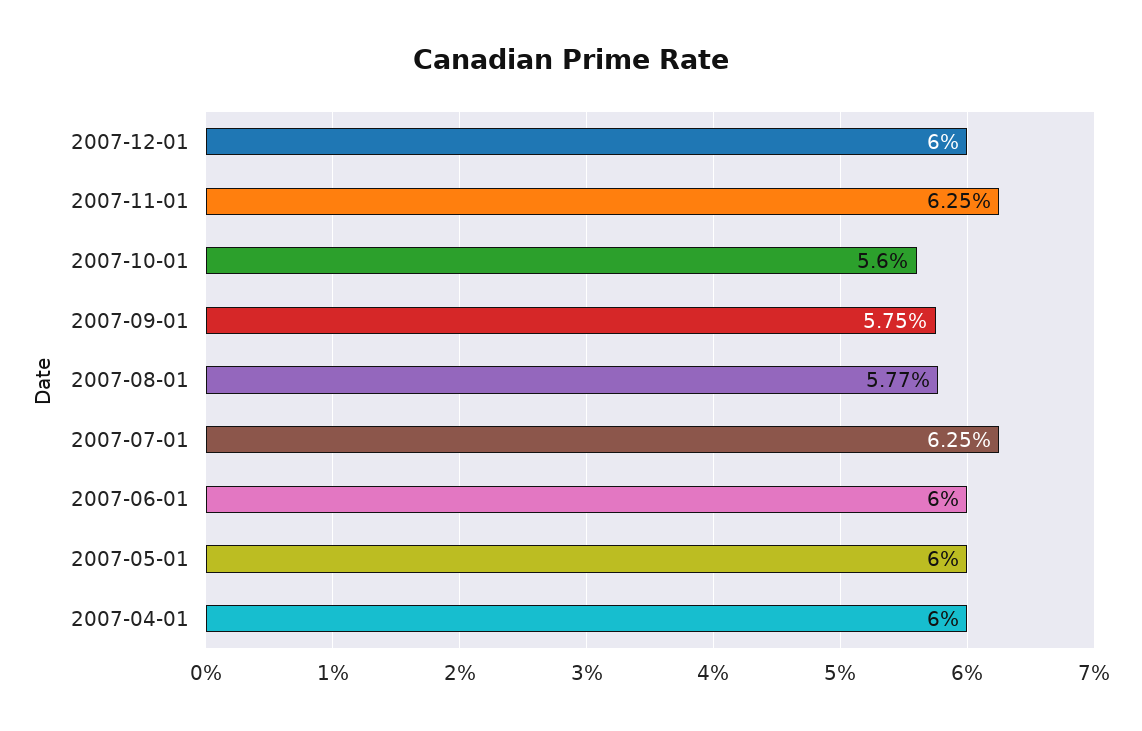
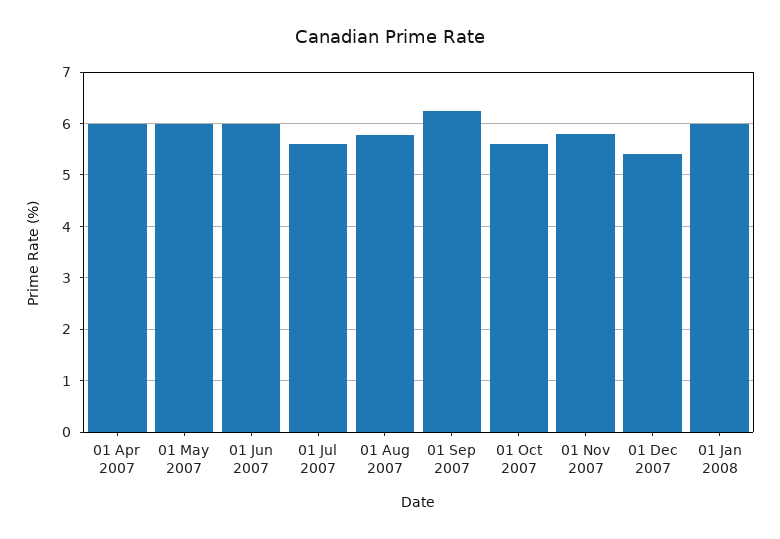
2007-12-01: 6 -> 5.4
2007-11-01: 6.25 -> 5.8
2007-09-01: 5.75 -> 6.2
2007-07-01: 6.25 -> 5.6
01 Jan 2008: none -> 6

